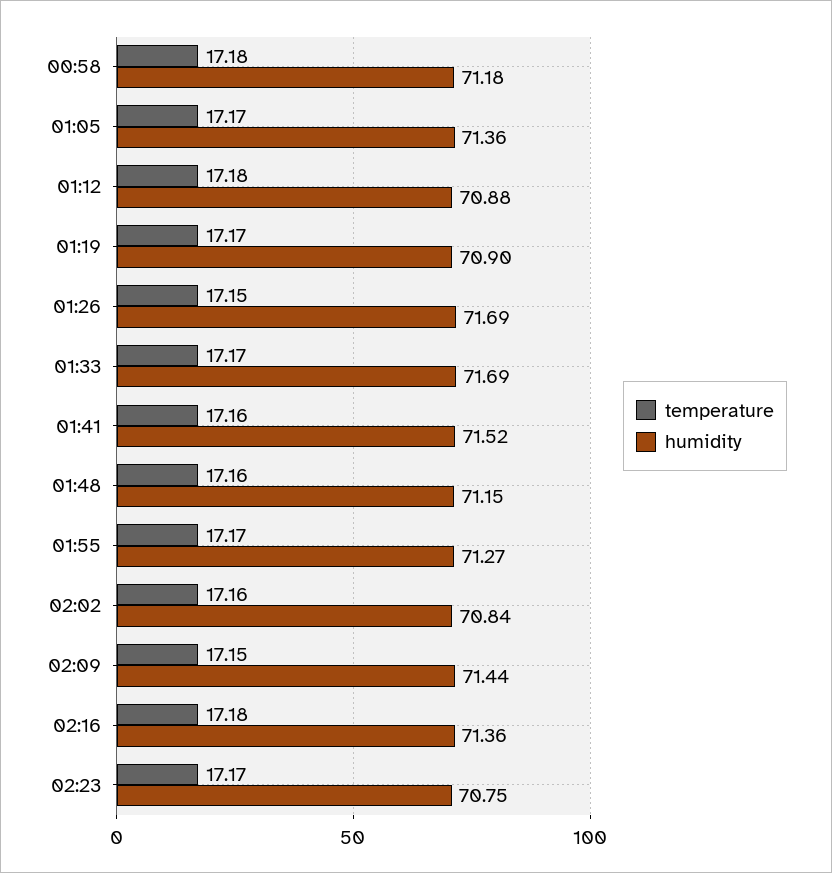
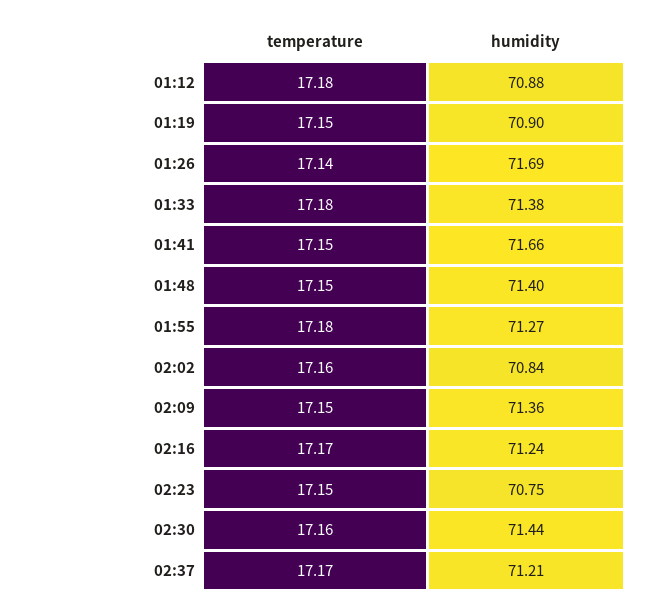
temperature, 00:58: 17.18 -> none
humidity, 00:58: 71.18 -> none
temperature, 01:05: 17.17 -> none
humidity, 01:05: 71.36 -> none
temperature, 01:19: 17.17 -> 17.15
temperature, 01:26: 17.15 -> 17.14
temperature, 01:33: 17.17 -> 17.18
humidity, 01:33: 71.69 -> 71.38
temperature, 01:41: 17.16 -> 17.15
humidity, 01:41: 71.52 -> 71.66
temperature, 01:48: 17.16 -> 17.15
humidity, 01:48: 71.15 -> 71.4
temperature, 01:55: 17.17 -> 17.18
humidity, 02:09: 71.44 -> 71.36
temperature, 02:16: 17.18 -> 17.17
humidity, 02:16: 71.36 -> 71.24
temperature, 02:23: 17.17 -> 17.15
temperature, 02:30: none -> 17.16
humidity, 02:30: none -> 71.44
temperature, 02:37: none -> 17.17
humidity, 02:37: none -> 71.21

